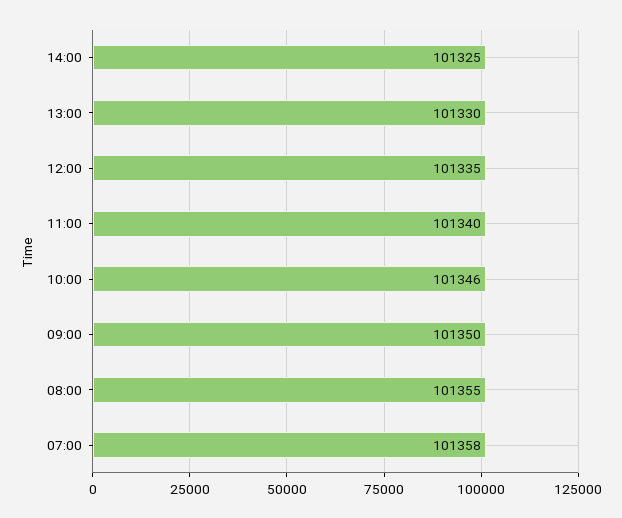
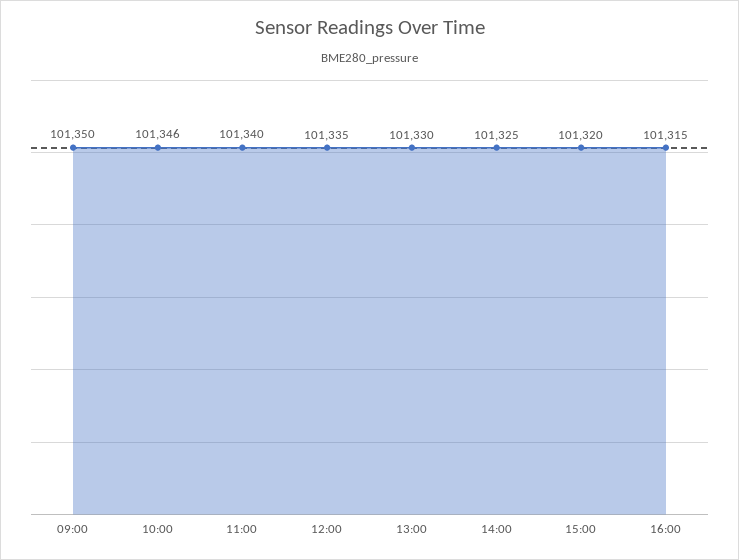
08:00: 101355 -> none
07:00: 101358 -> none
15:00: none -> 101320
16:00: none -> 101315

